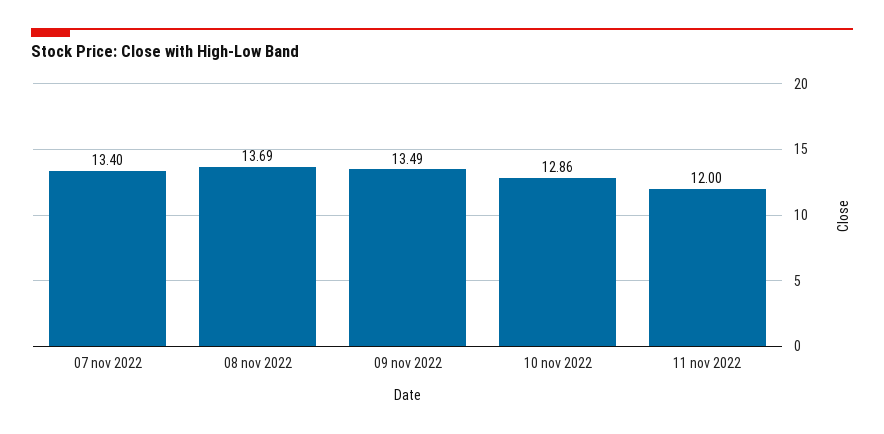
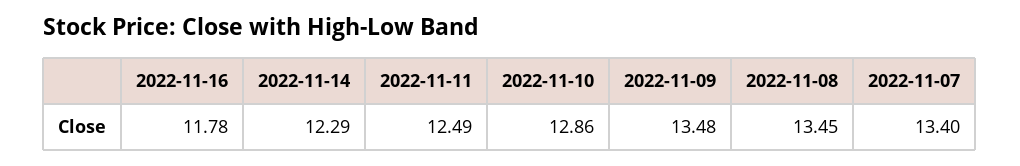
08 nov 2022: 13.69 -> 13.45
09 nov 2022: 13.49 -> 13.48
11 nov 2022: 12 -> 12.49
2022-11-16: none -> 11.78
2022-11-14: none -> 12.29

